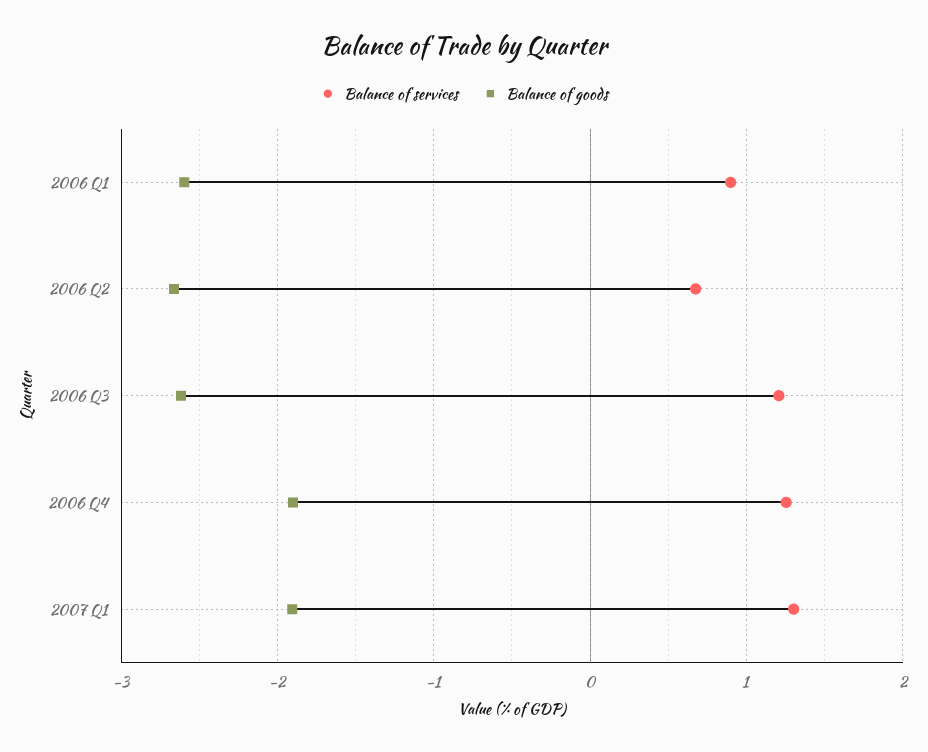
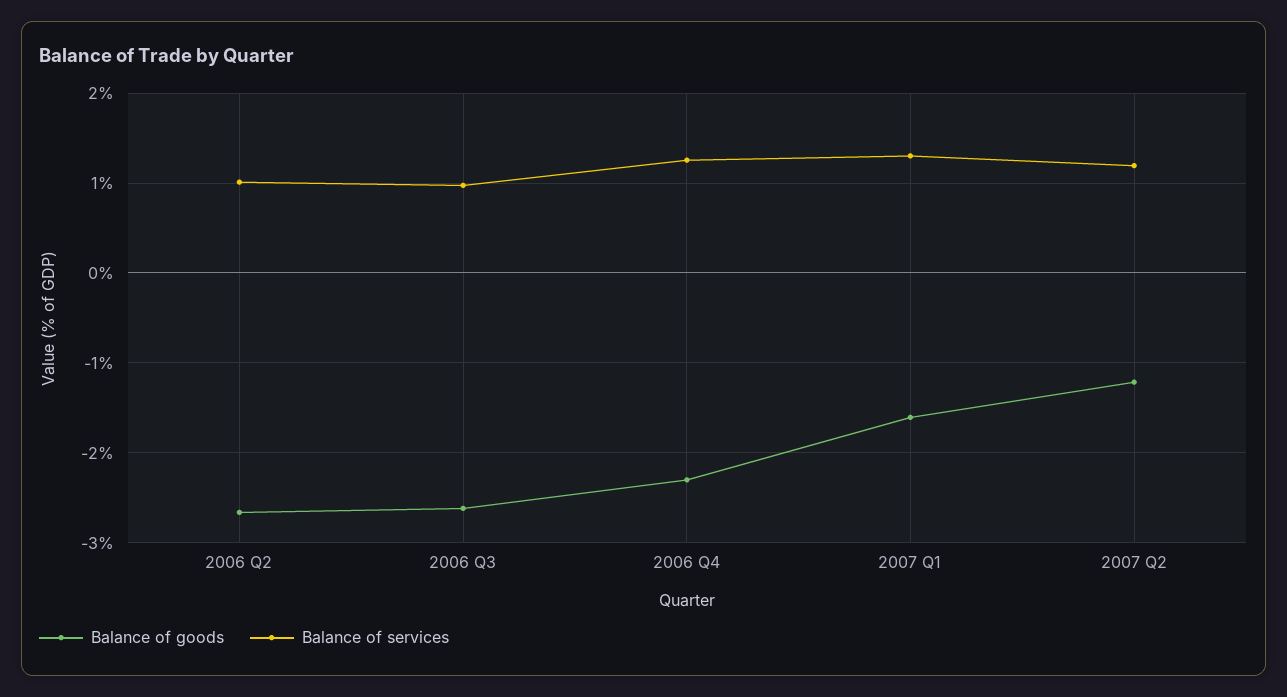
Balance of services, 2006 Q1: 0.9 -> none
Balance of goods, 2006 Q1: -2.6 -> none
Balance of services, 2006 Q2: 0.7 -> 1
Balance of services, 2006 Q3: 1.2 -> 1
Balance of goods, 2006 Q4: -1.9 -> -2.3
Balance of goods, 2007 Q1: -1.9 -> -1.6
Balance of goods, 2007 Q2: none -> -1.2
Balance of services, 2007 Q2: none -> 1.2

